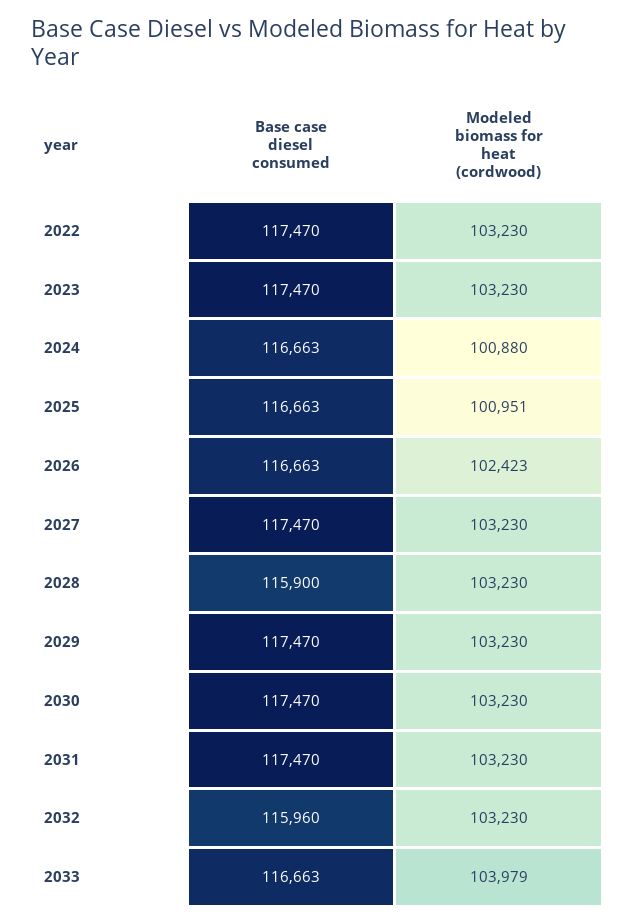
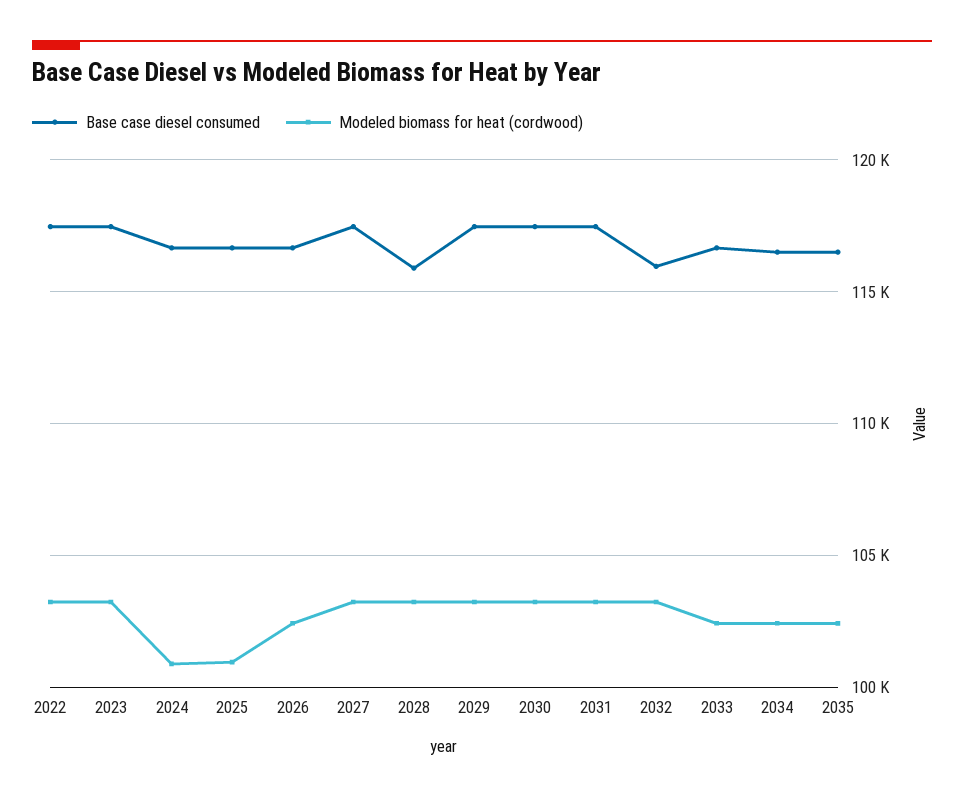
Modeled biomass for heat (cordwood), 2033: 103979 -> 102500
Base case diesel consumed, 2034: none -> 116500
Modeled biomass for heat (cordwood), 2034: none -> 102500
Base case diesel consumed, 2035: none -> 116500
Modeled biomass for heat (cordwood), 2035: none -> 102500

